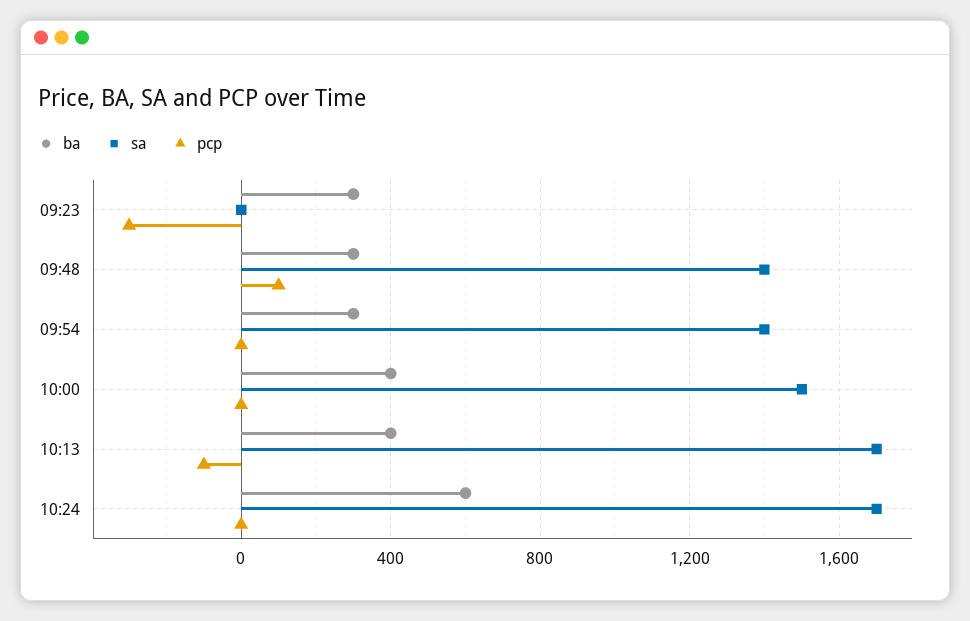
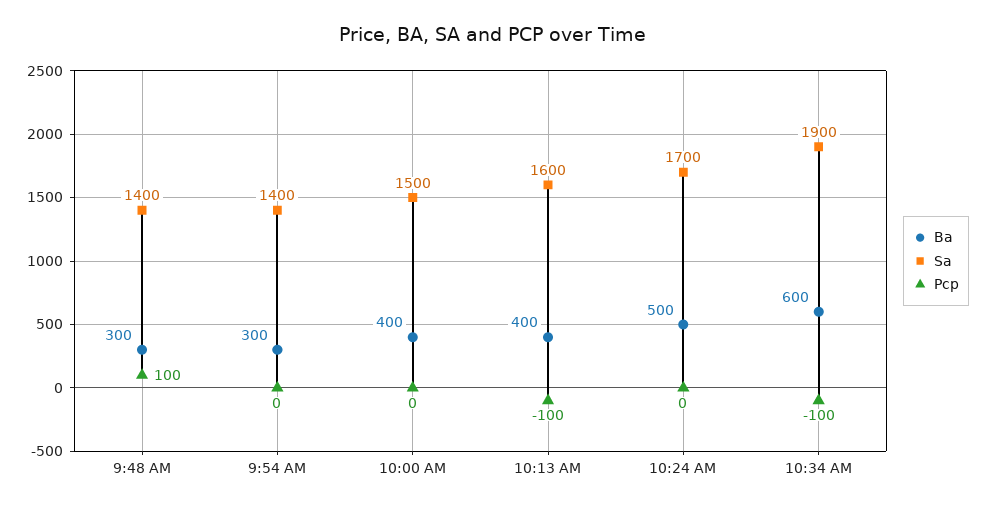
ba, 09:23: 300 -> none
sa, 09:23: 0 -> none
pcp, 09:23: -300 -> none
sa, 10:13: 1700 -> 1600
ba, 10:24: 600 -> 500
ba, 10:34 AM: none -> 600
sa, 10:34 AM: none -> 1900
pcp, 10:34 AM: none -> -100

